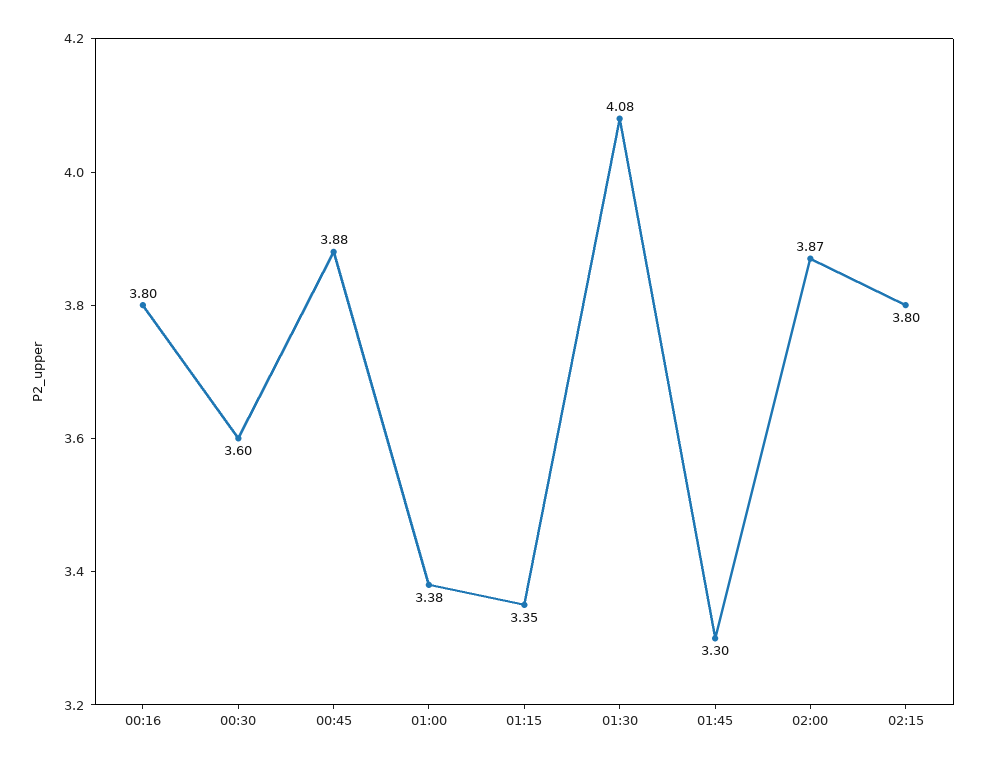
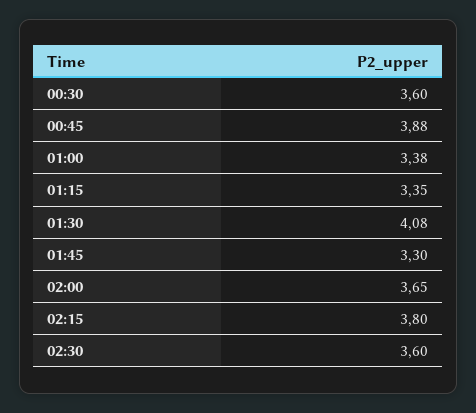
00:16: 3.8 -> none
02:00: 3.87 -> 3.65
02:30: none -> 3.6

